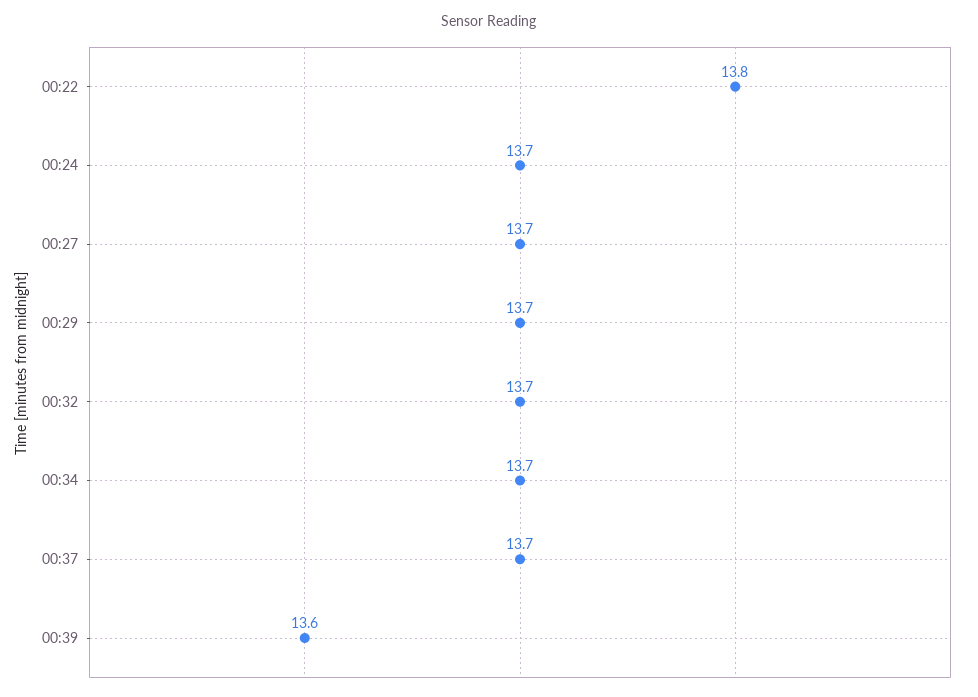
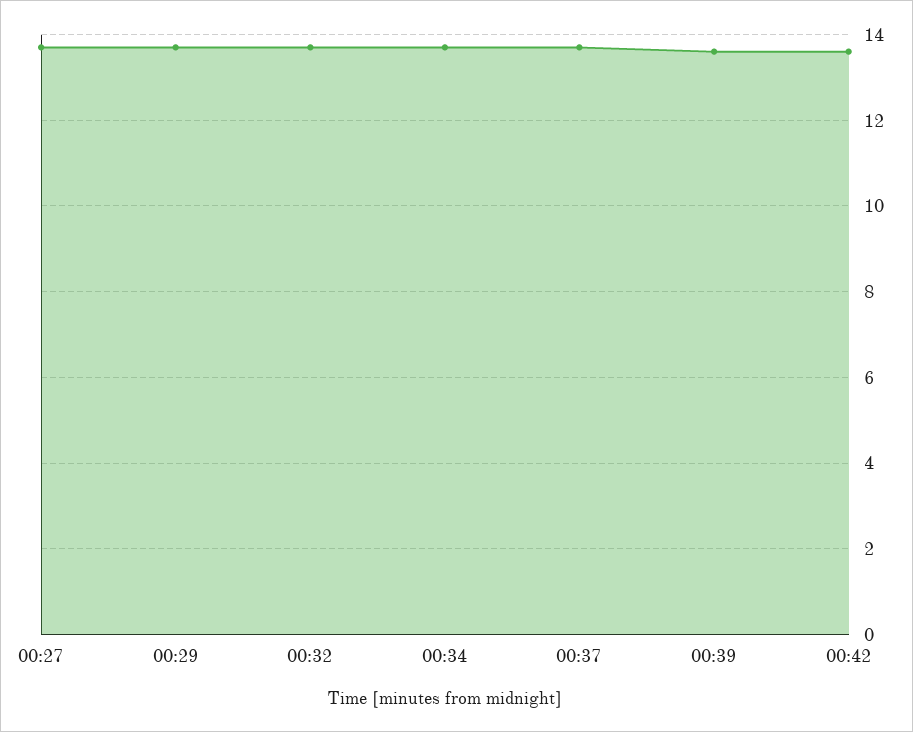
00:22: 13.8 -> none
00:24: 13.7 -> none
00:42: none -> 13.5

